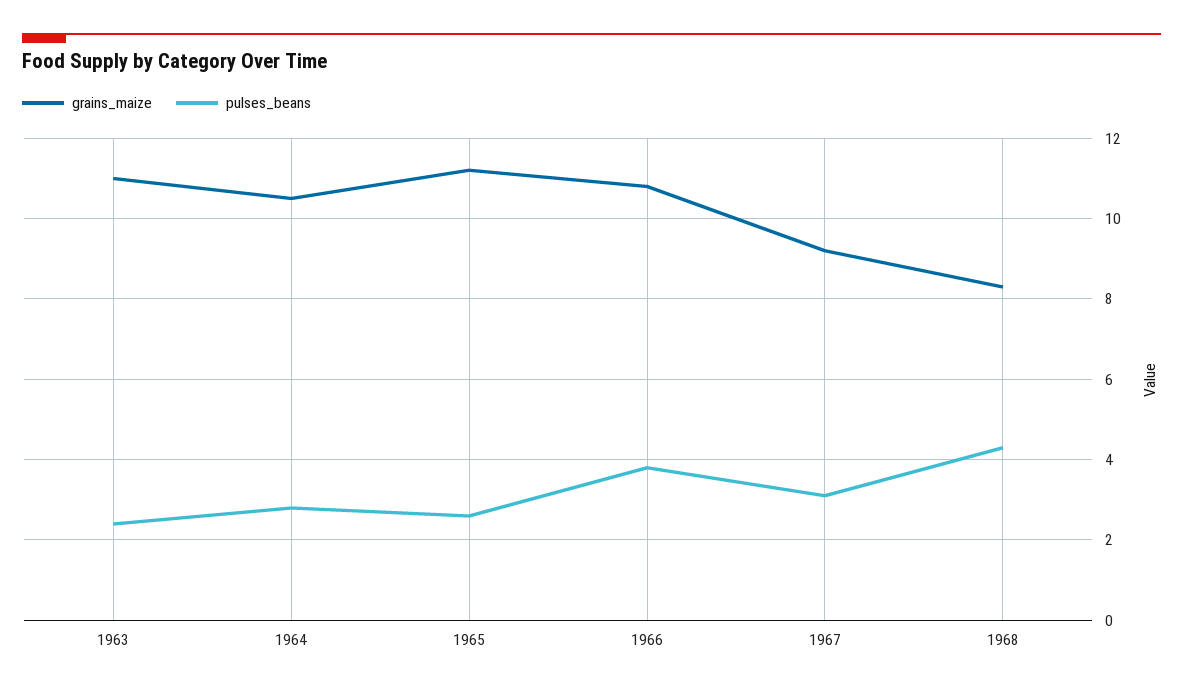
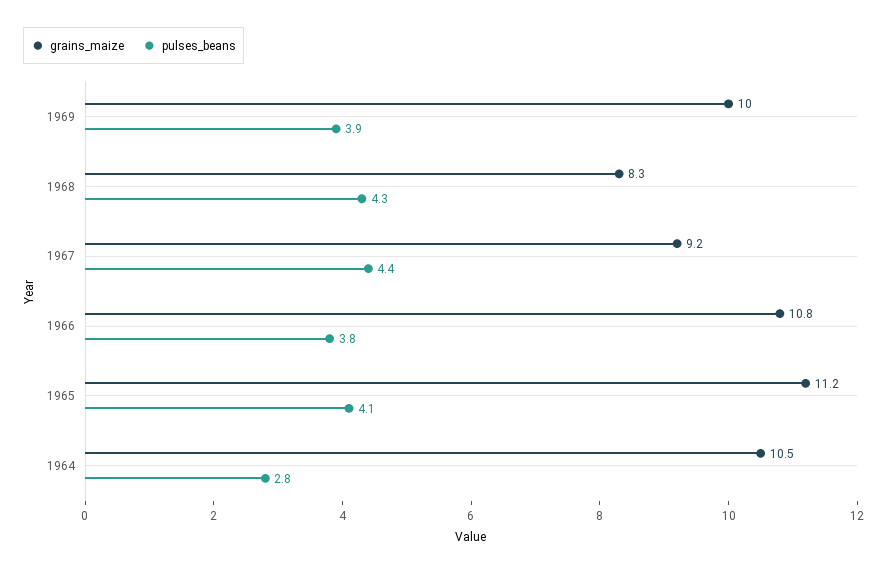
grains_maize, 1963: 11 -> none
pulses_beans, 1963: 2.5 -> none
pulses_beans, 1965: 2.5 -> 4.1
pulses_beans, 1967: 3 -> 4.4
grains_maize, 1969: none -> 10
pulses_beans, 1969: none -> 3.9

